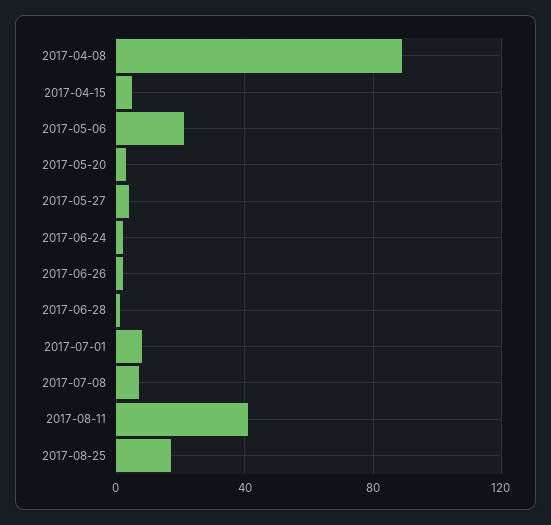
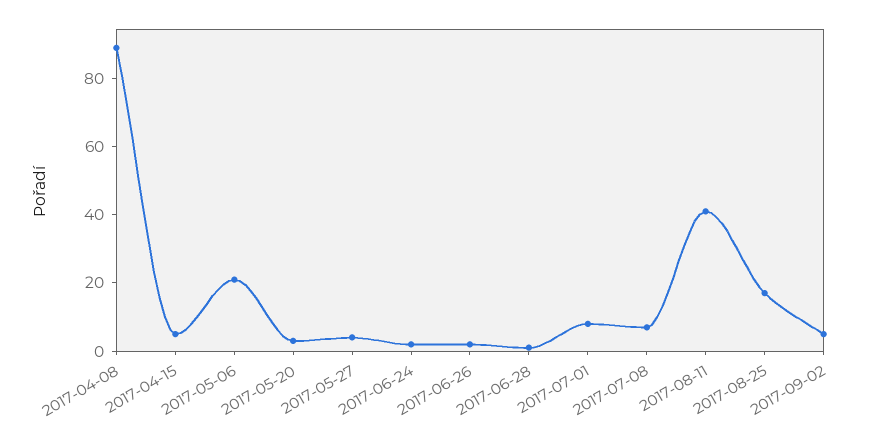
2017-09-02: none -> 5

